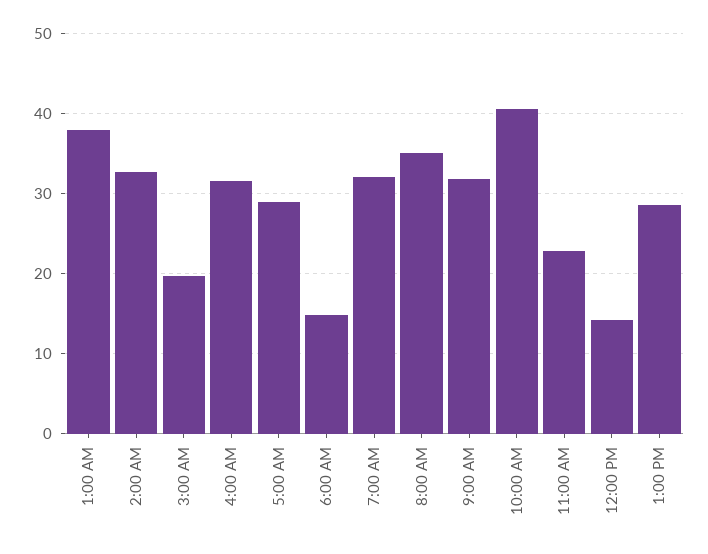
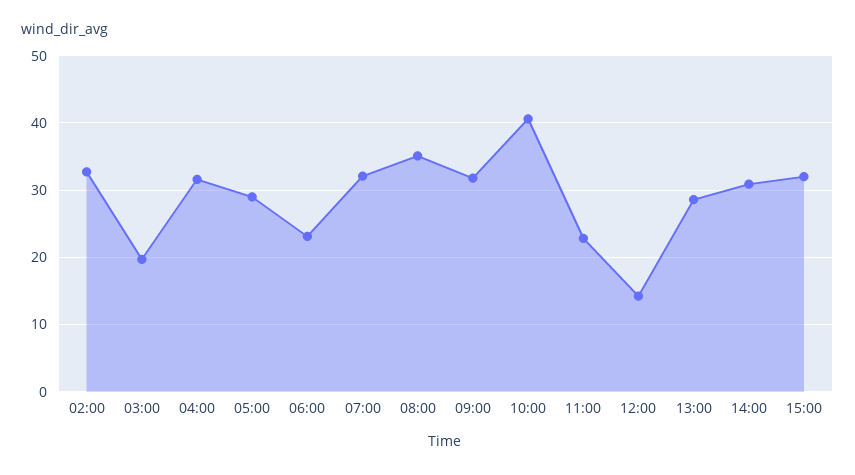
1:00 AM: 38 -> none
6:00 AM: 15 -> 23
14:00: none -> 31
15:00: none -> 32

